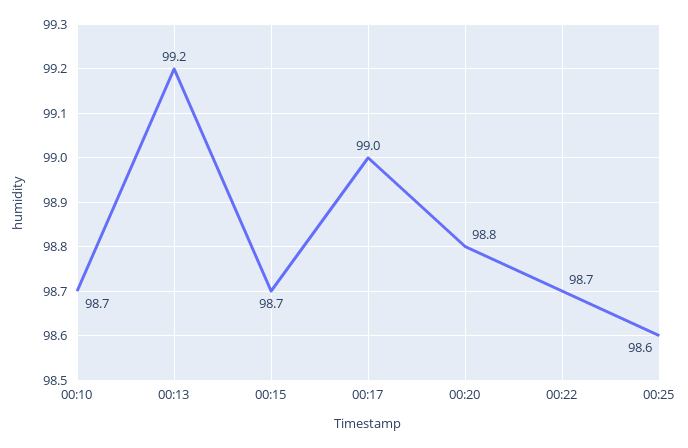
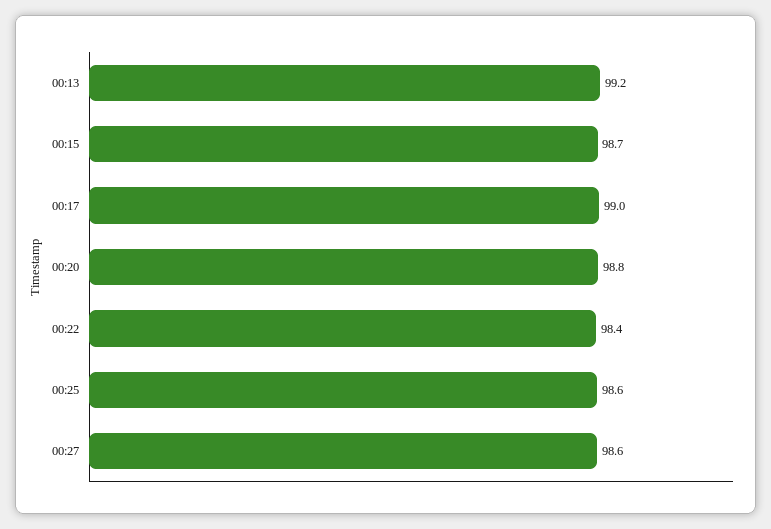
00:10: 98.7 -> none
00:22: 98.7 -> 98.4
00:27: none -> 98.6

